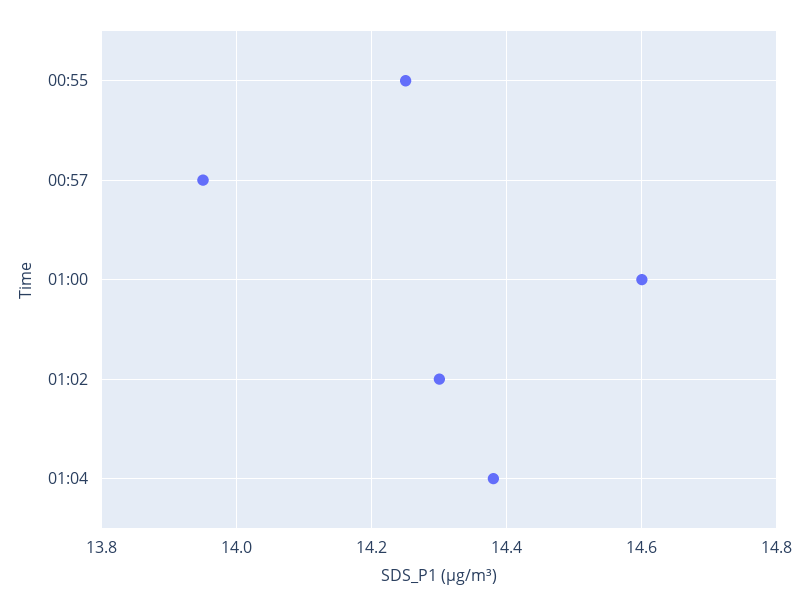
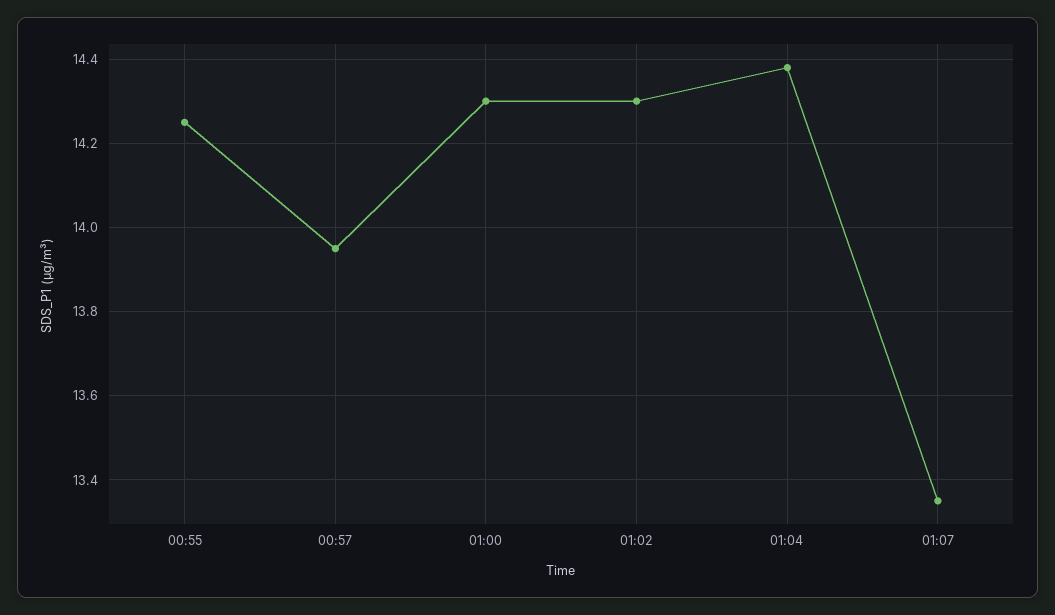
01:00: 14.6 -> 14.3
01:07: none -> 13.35

